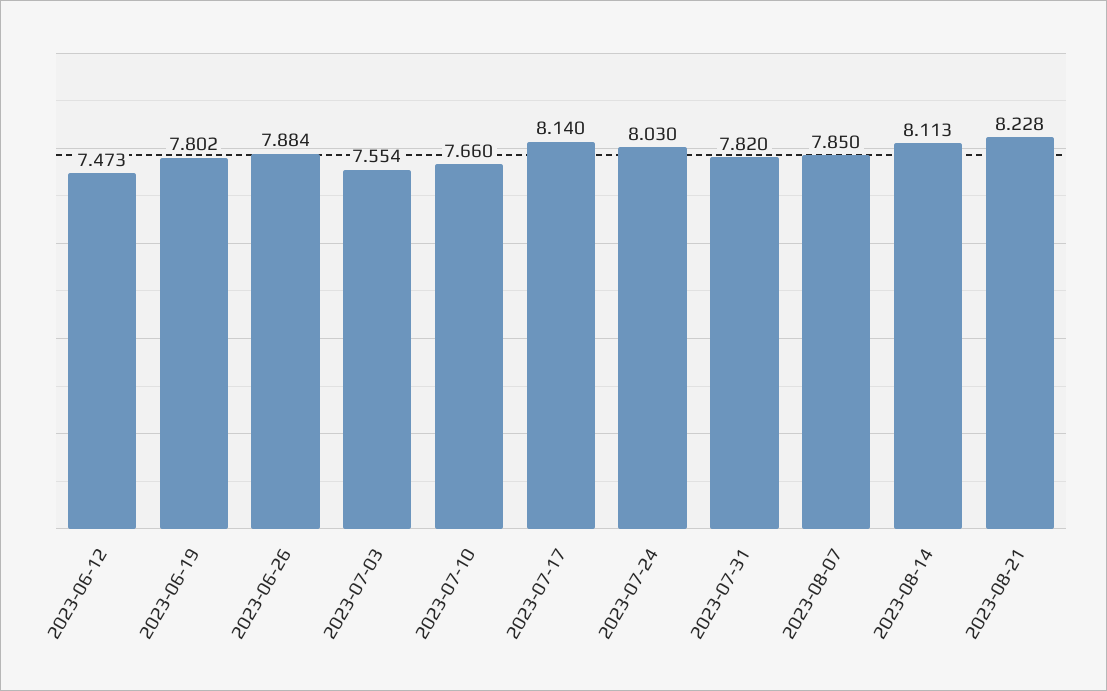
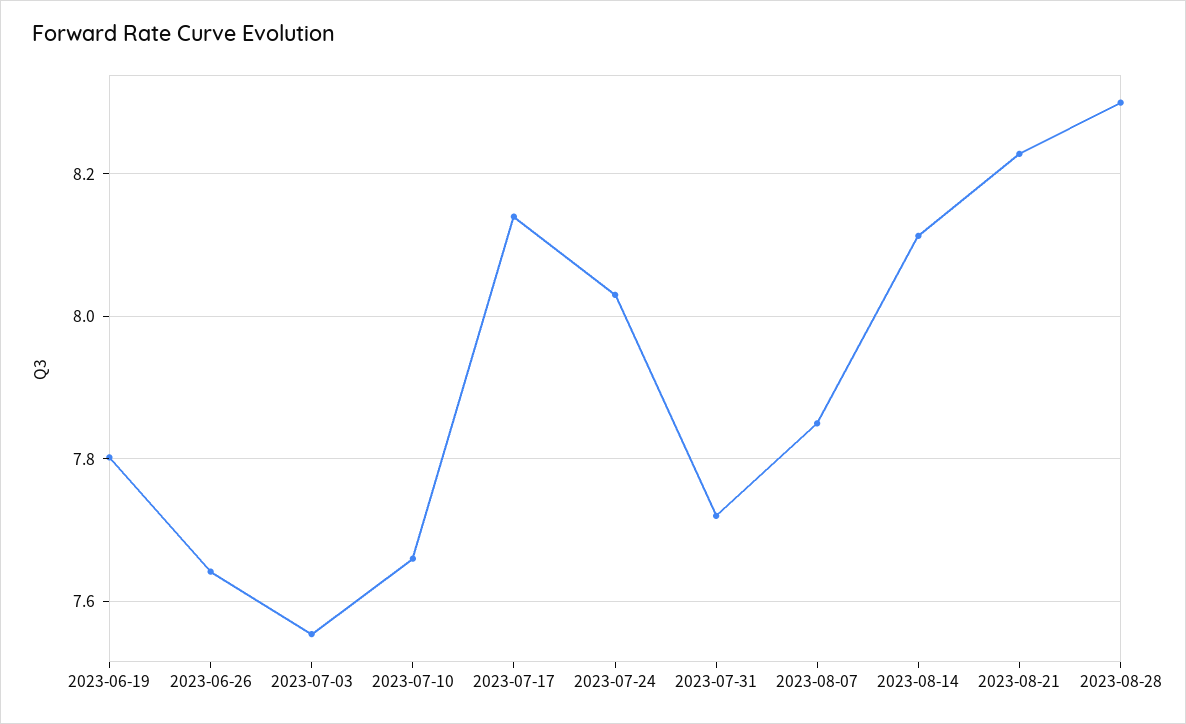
2023-06-12: 7.473 -> none
2023-06-26: 7.884 -> 7.64
2023-07-31: 7.82 -> 7.72
2023-08-28: none -> 8.3

